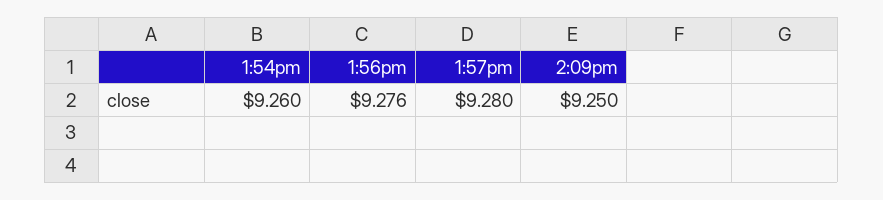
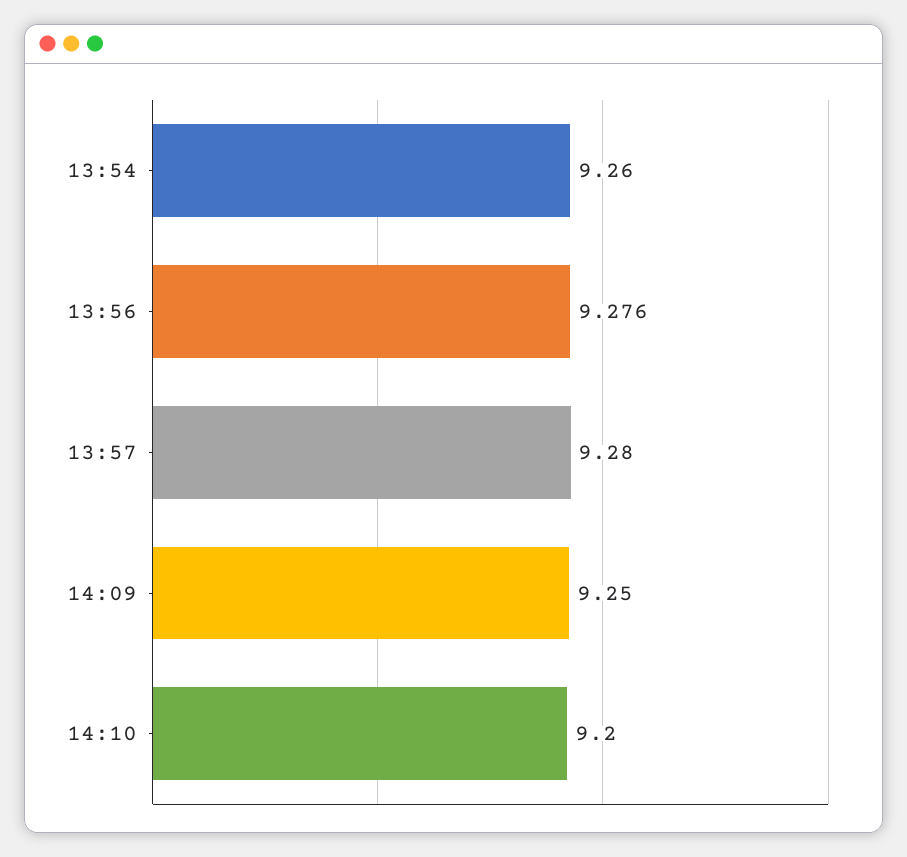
14:10: none -> 9.2

